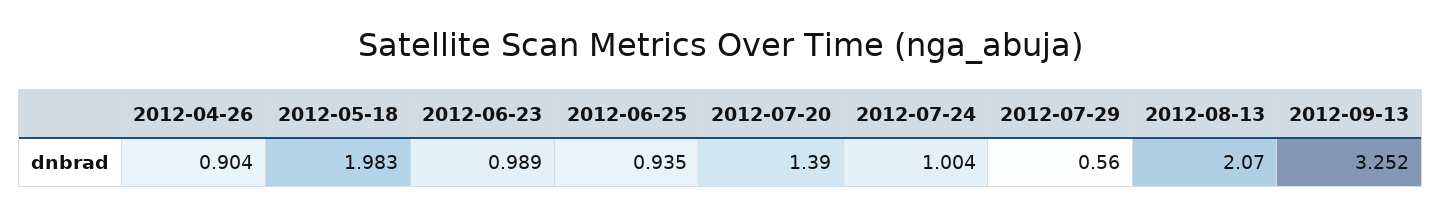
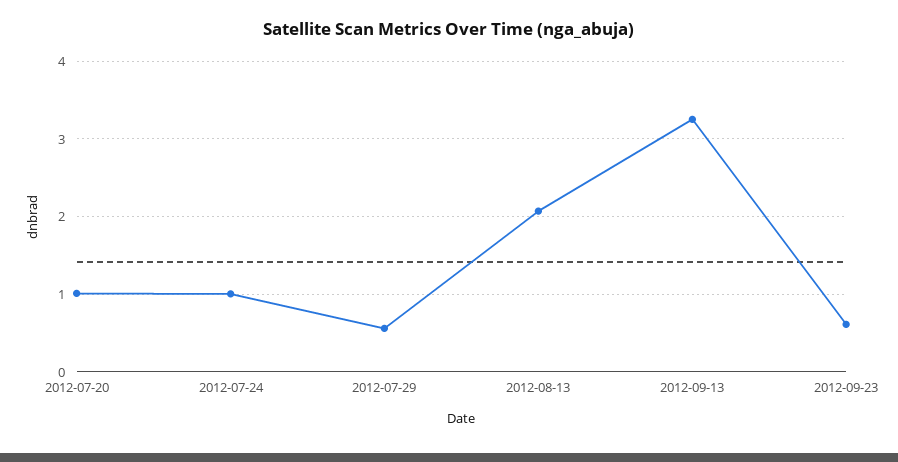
2012-04-26: 0.904 -> none
2012-05-18: 1.983 -> none
2012-06-23: 0.989 -> none
2012-06-25: 0.935 -> none
2012-07-20: 1.39 -> 1
2012-09-23: none -> 0.6

